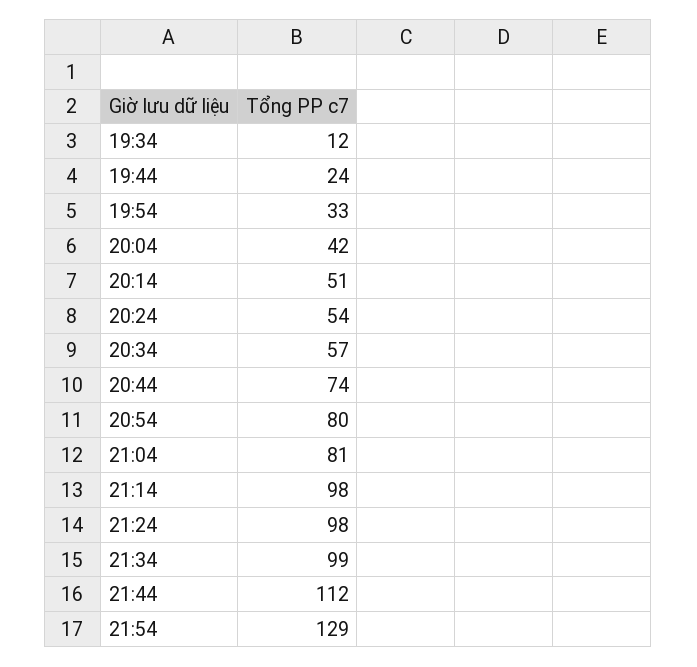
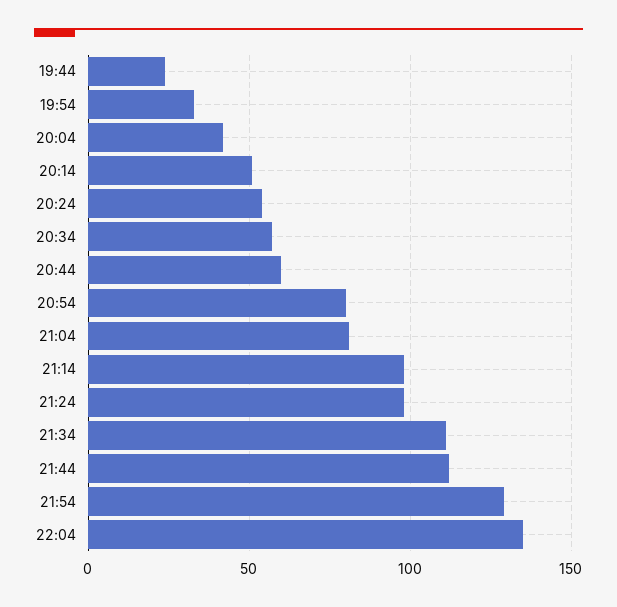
19:34: 12 -> none
20:44: 74 -> 60
21:34: 99 -> 110
22:04: none -> 135

